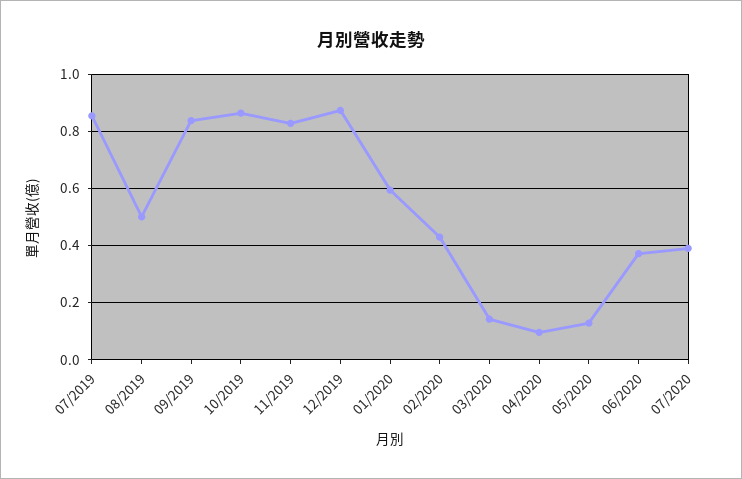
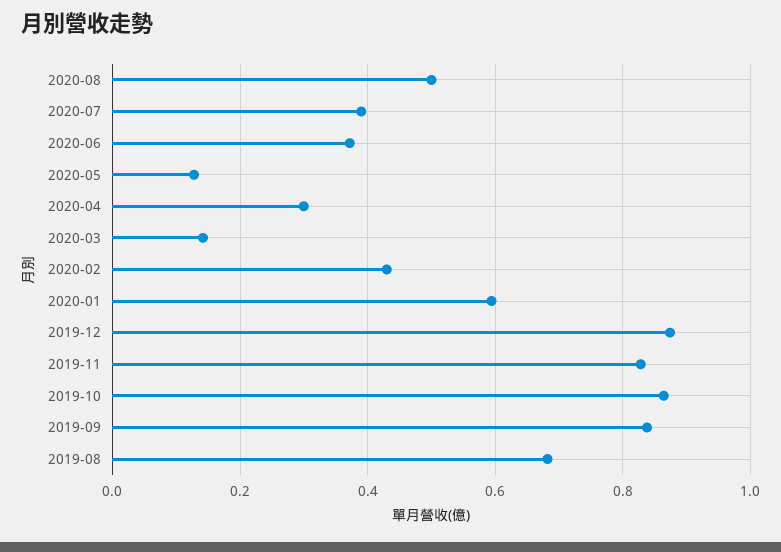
07/2019: 0.85 -> none
08/2019: 0.5 -> 0.68
04/2020: 0.1 -> 0.3
2020-08: none -> 0.5

